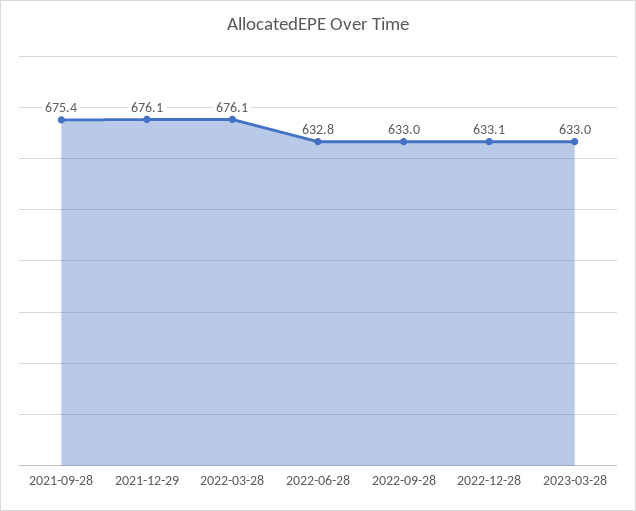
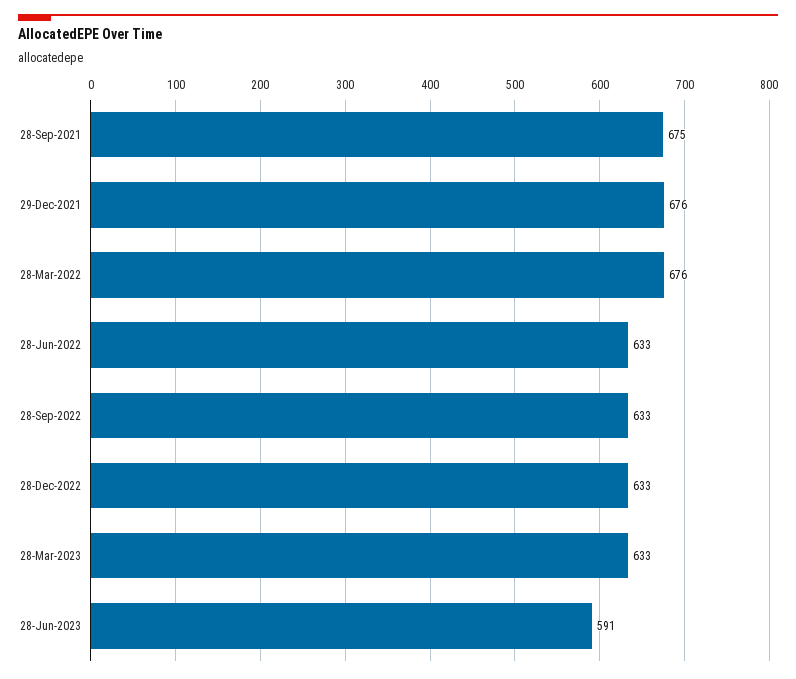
28-Jun-2023: none -> 591

